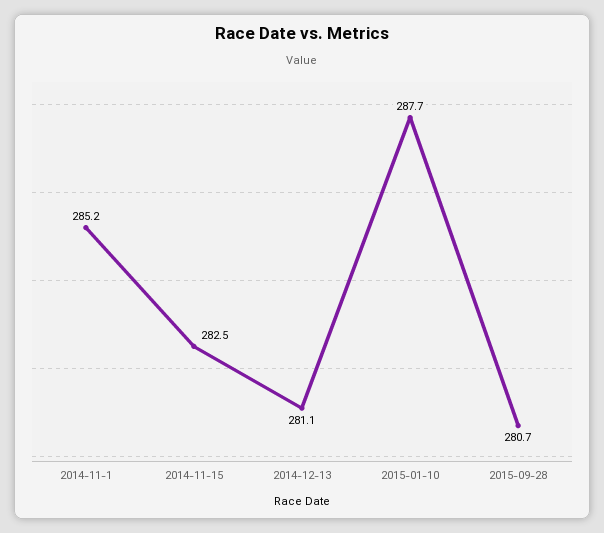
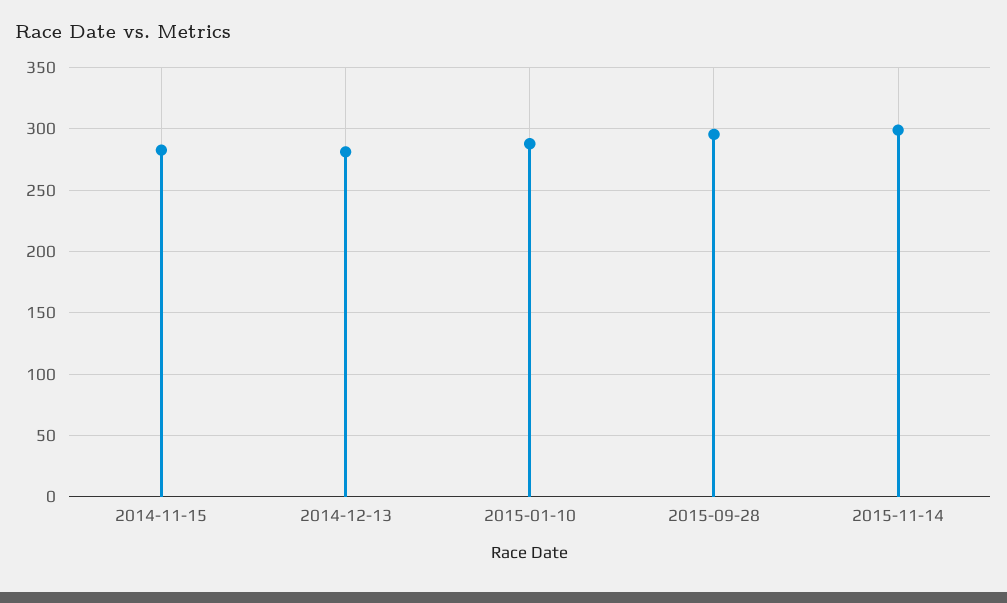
2014-11-1: 285.2 -> none
2015-09-28: 280.7 -> 295
2015-11-14: none -> 300

